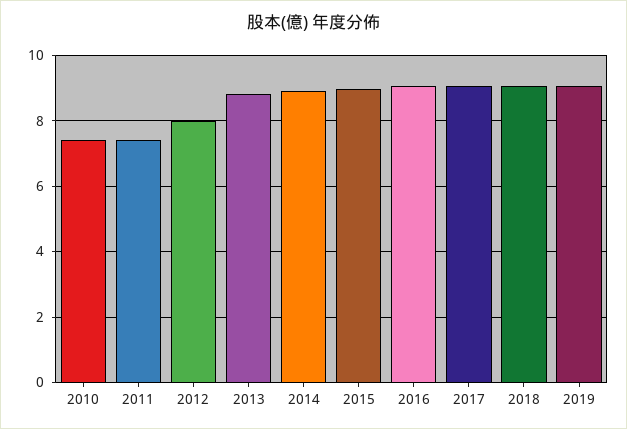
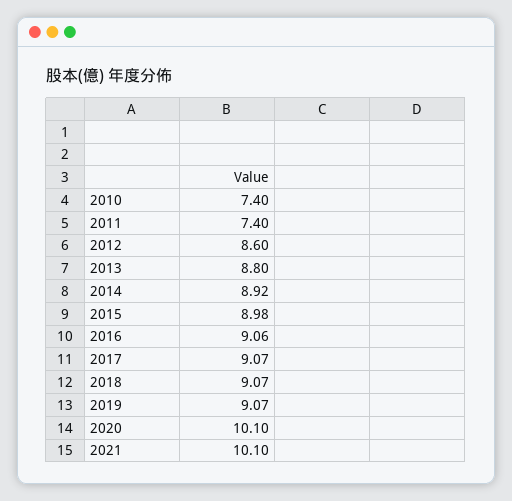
2012: 8 -> 8.6
2020: none -> 10.1
2021: none -> 10.1

